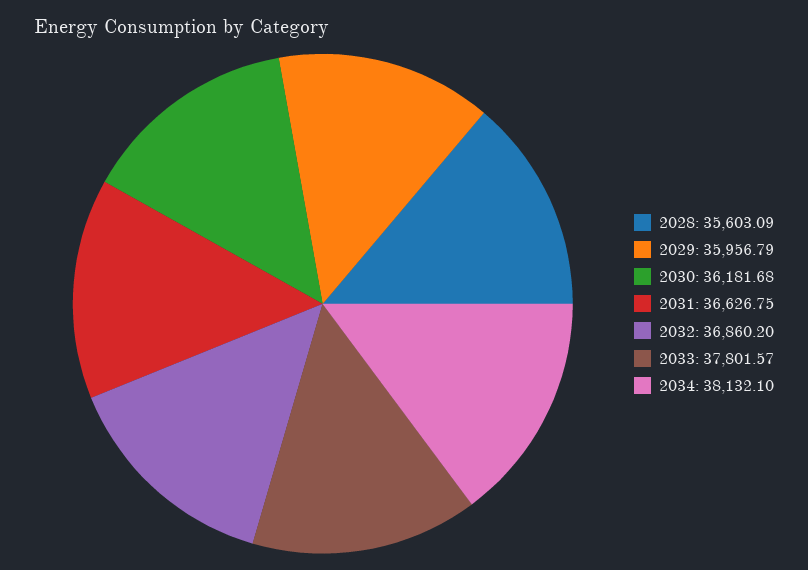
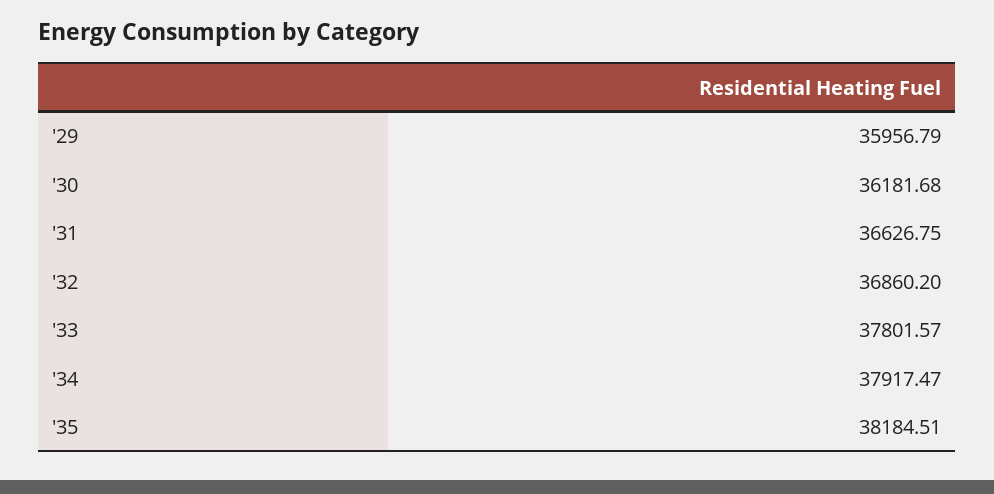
2028: 35603.09 -> none
2034: 38132.1 -> 37917.47
'35: none -> 38184.51

